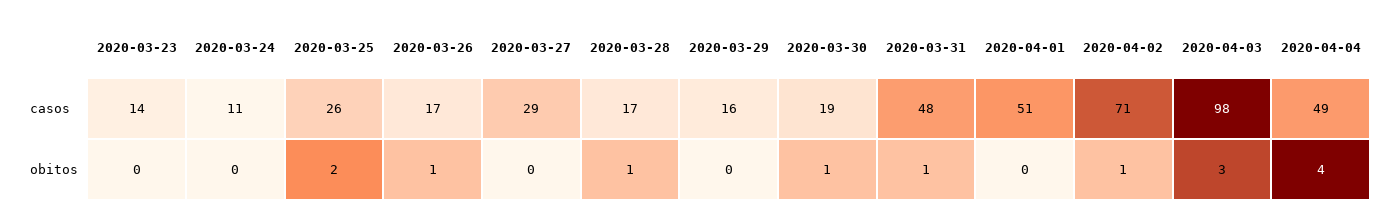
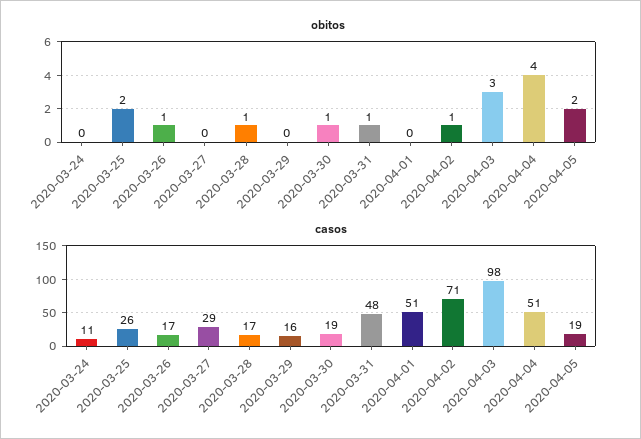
casos, 2020-03-23: 14 -> none
casos, 2020-04-04: 49 -> 51
obitos, 2020-03-23: 0 -> none
obitos, 2020-04-05: none -> 2
casos, 2020-04-05: none -> 19

